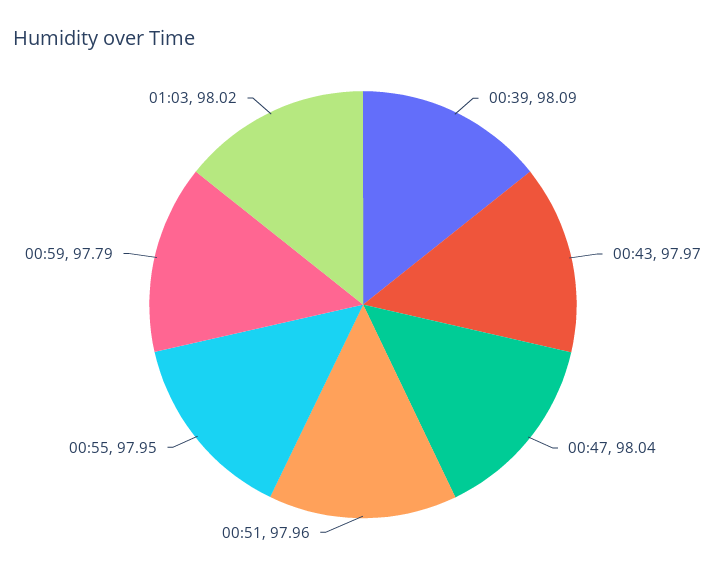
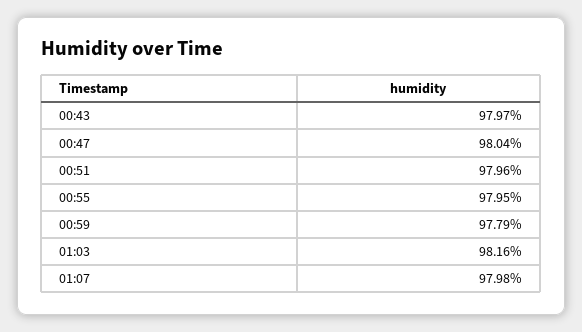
00:39: 98.09 -> none
01:03: 98.02 -> 98.16
01:07: none -> 97.98

